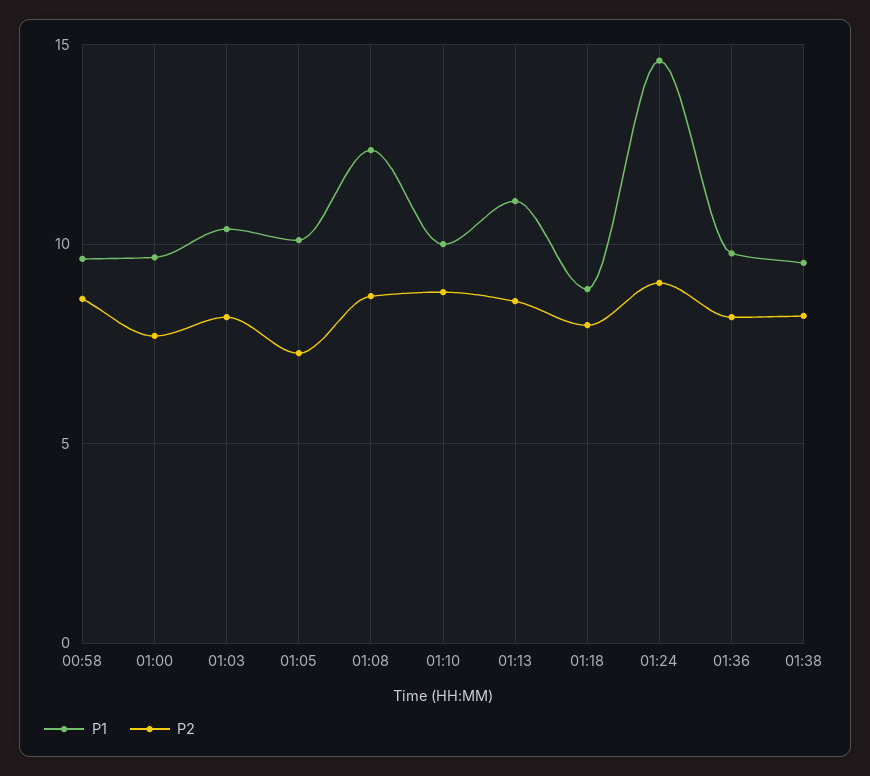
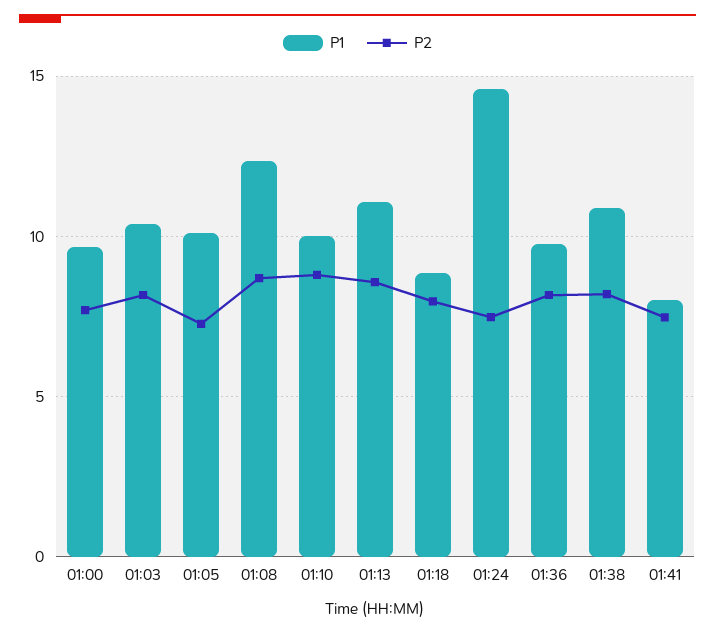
P1, 00:58: 9.5 -> none
P2, 00:58: 8.5 -> none
P2, 01:24: 9 -> 7.5
P1, 01:38: 9.5 -> 11
P1, 01:41: none -> 8
P2, 01:41: none -> 7.5

